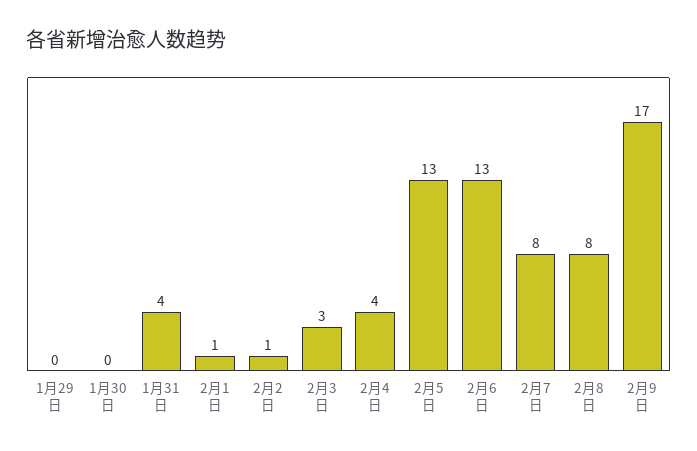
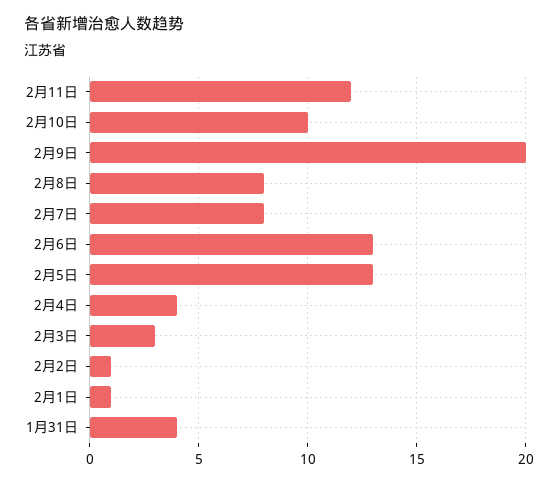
1月29日: 0 -> none
1月30日: 0 -> none
2月9日: 17 -> 20
2月11日: none -> 12
2月10日: none -> 10

